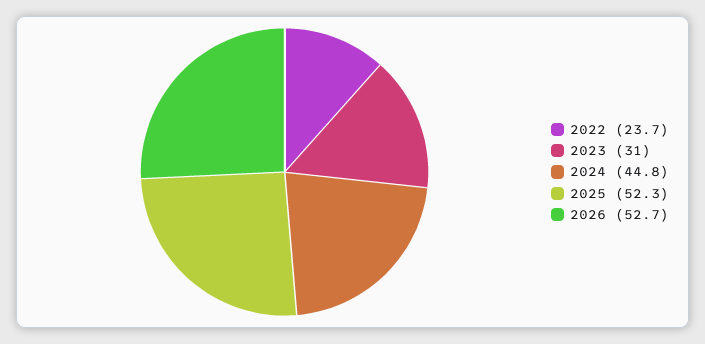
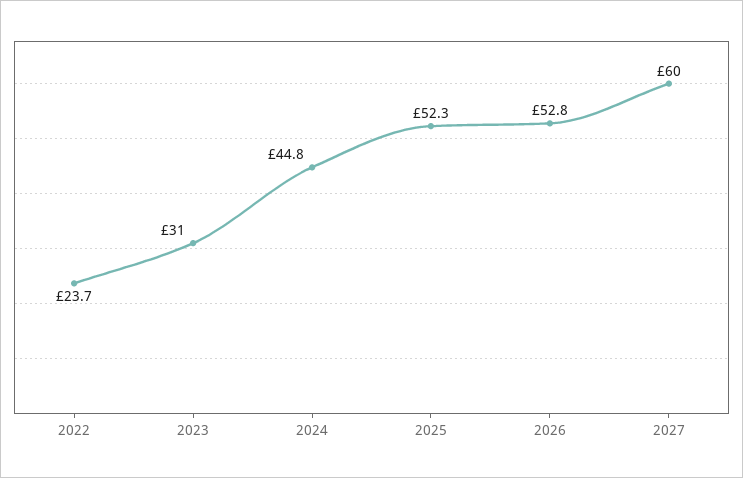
2026: 52.7 -> 52.8
2027: none -> 60

